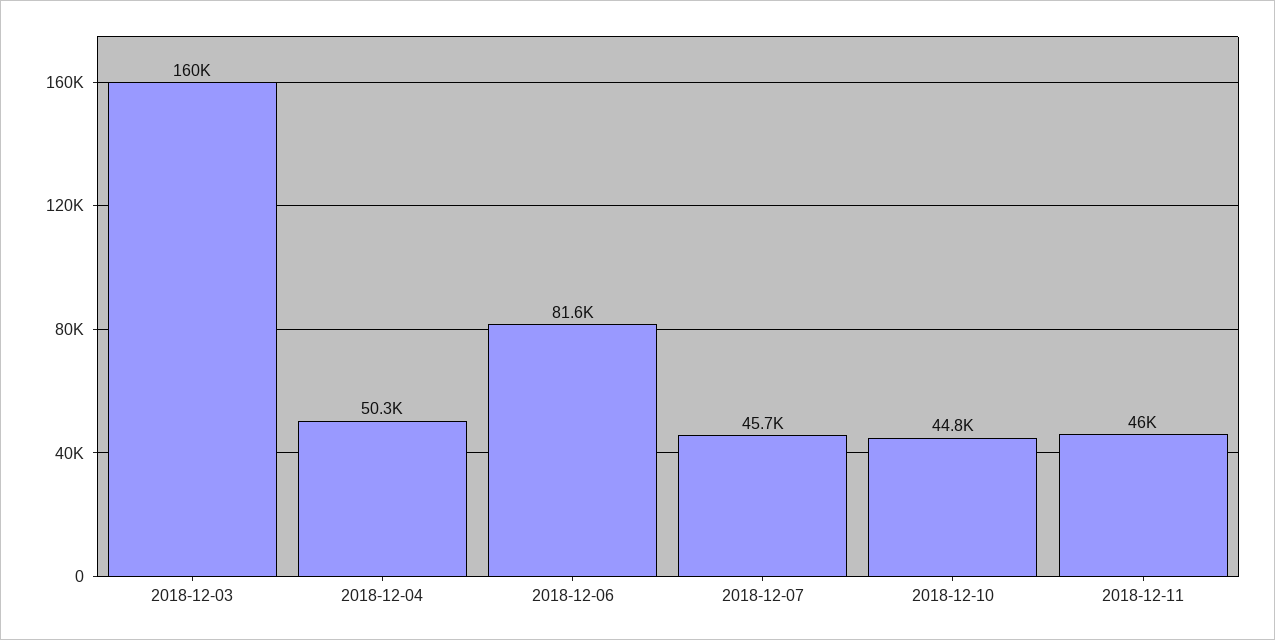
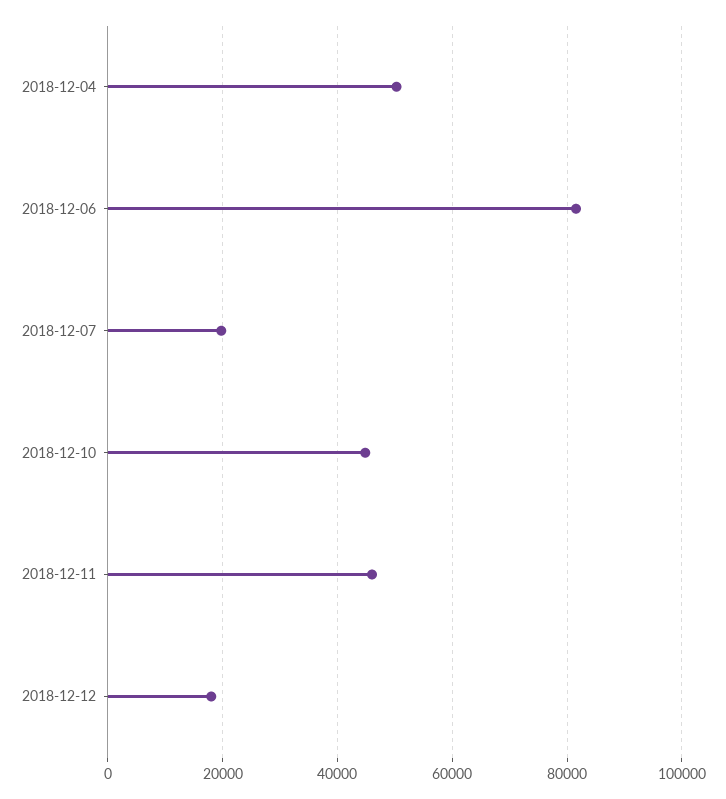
2018-12-03: 160000 -> none
2018-12-07: 45700 -> 20000
2018-12-12: none -> 18000

